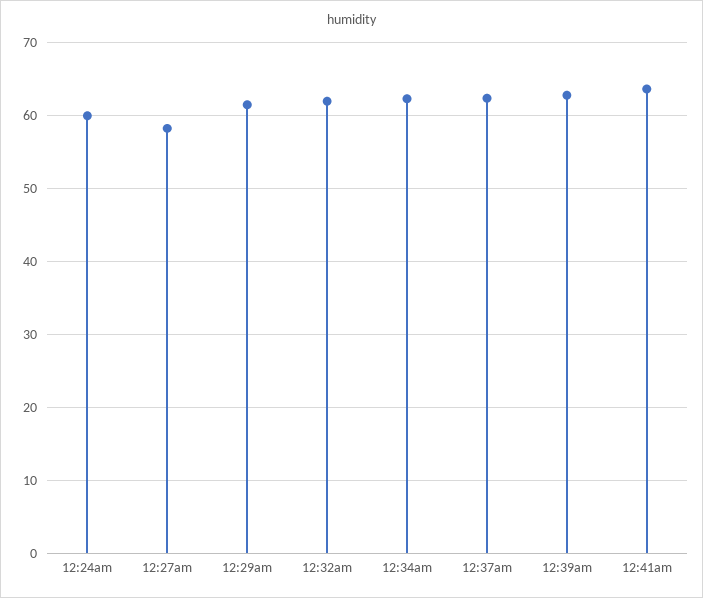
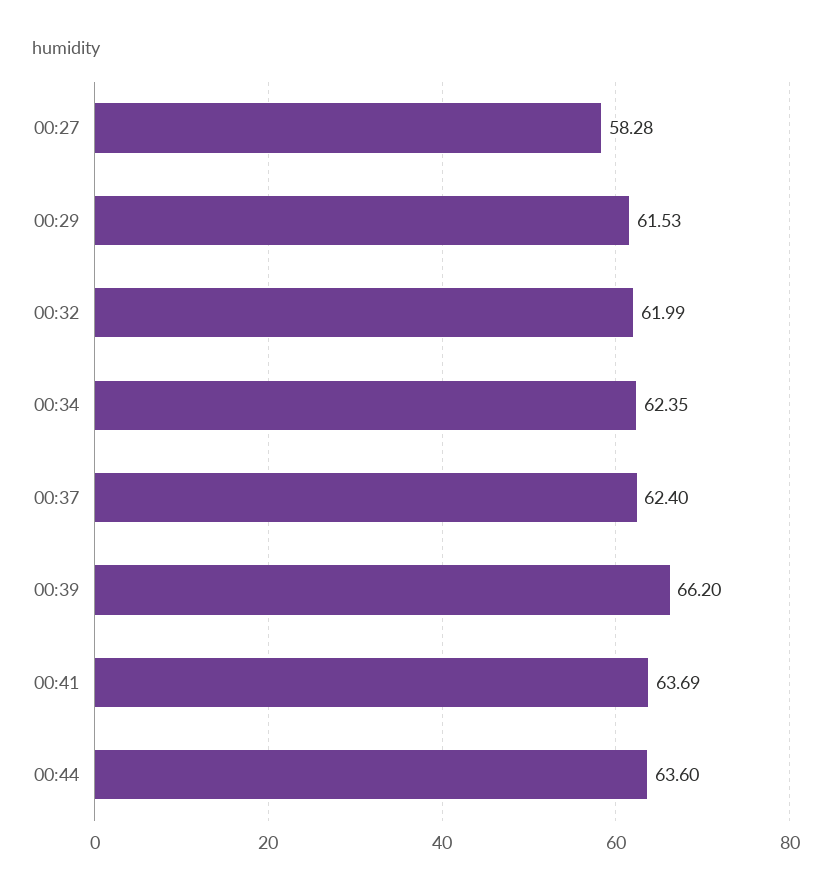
12:24am: 60 -> none
12:39am: 63 -> 66.2
00:44: none -> 63.6

